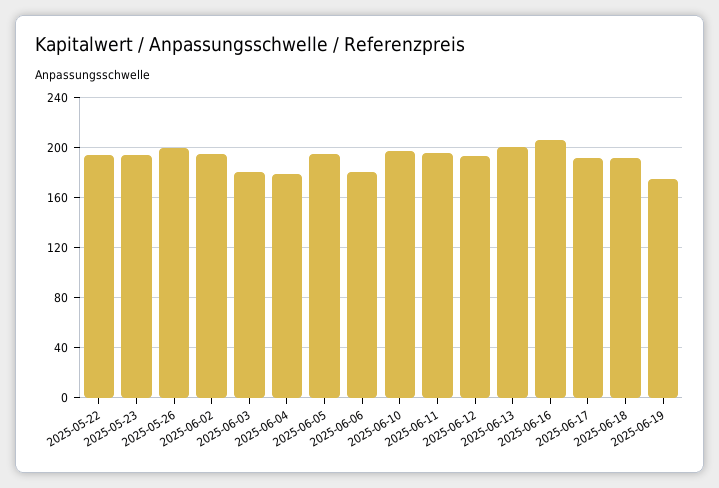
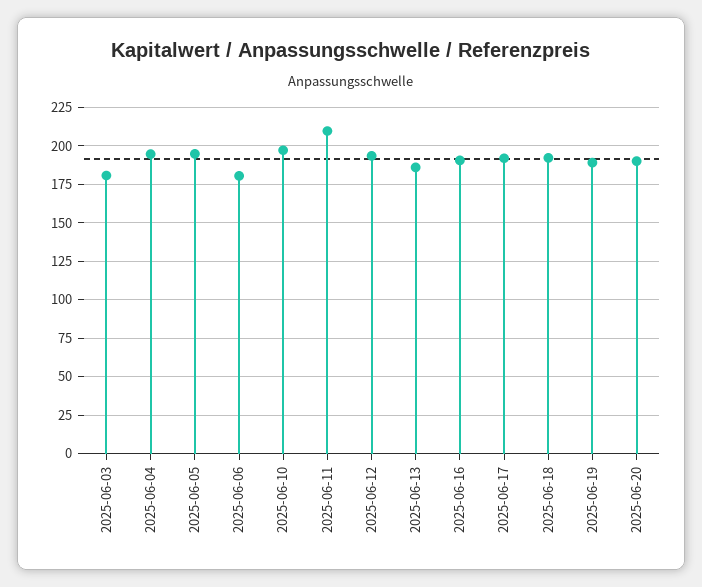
2025-05-22: 195 -> none
2025-05-23: 195 -> none
2025-05-26: 200 -> none
2025-06-02: 195 -> none
2025-06-04: 180 -> 195
2025-06-11: 195 -> 210
2025-06-13: 200 -> 185
2025-06-16: 205 -> 190
2025-06-19: 175 -> 190
2025-06-20: none -> 190

